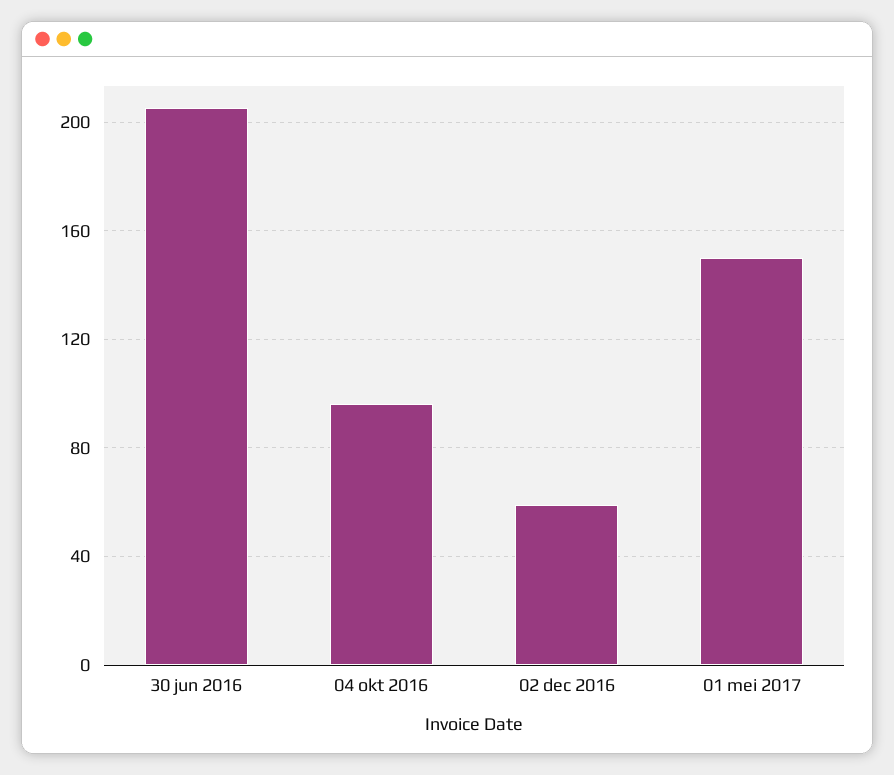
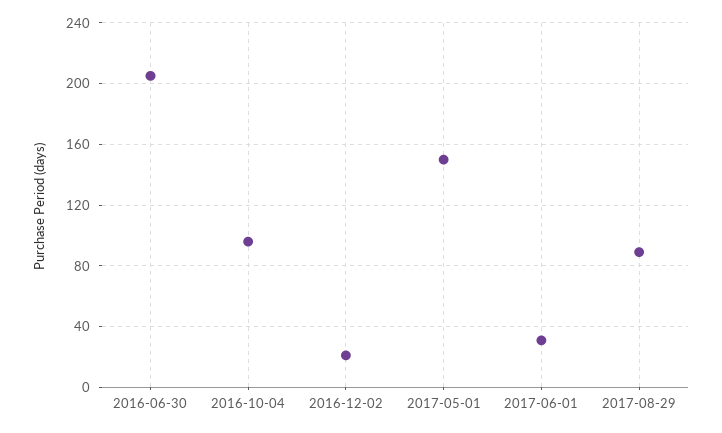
02 dec 2016: 60 -> 20
2017-06-01: none -> 30
2017-08-29: none -> 90

